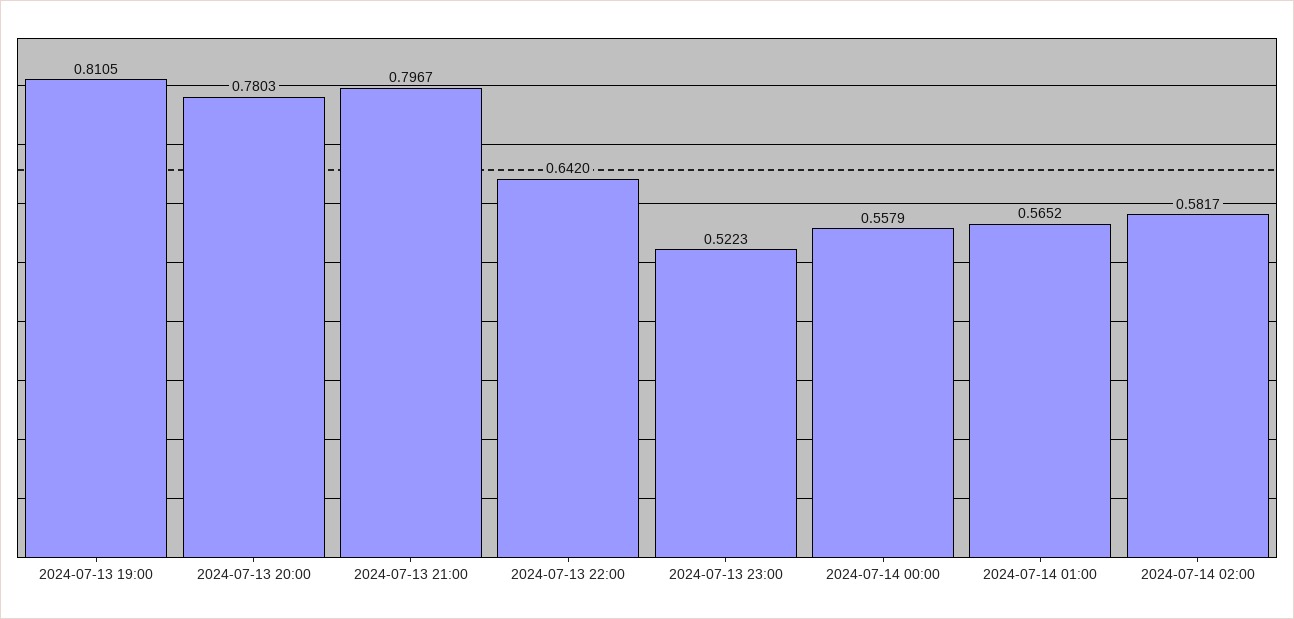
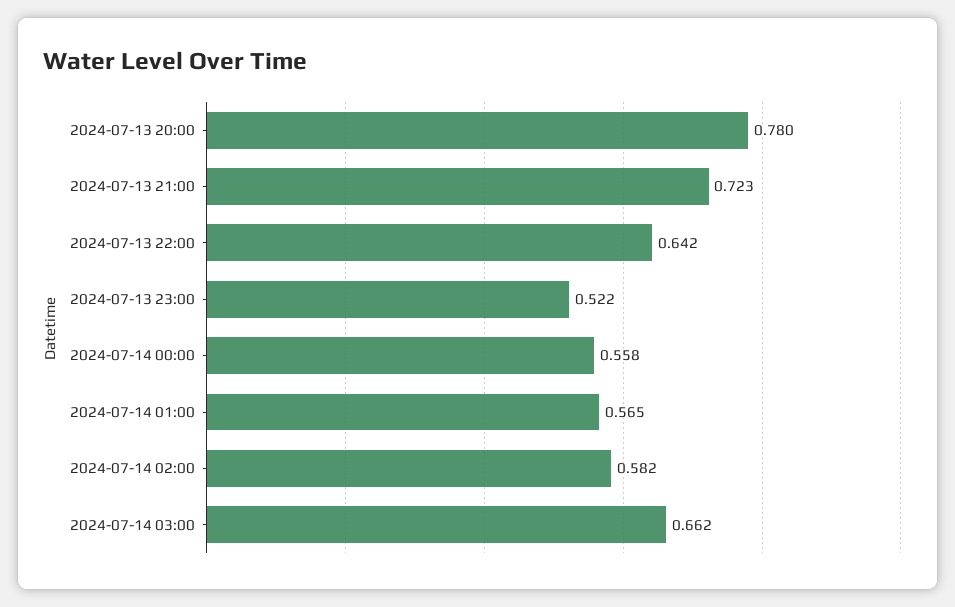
2024-07-13 19:00: 0.8105 -> none
2024-07-13 21:00: 0.7967 -> 0.723
2024-07-14 03:00: none -> 0.662

